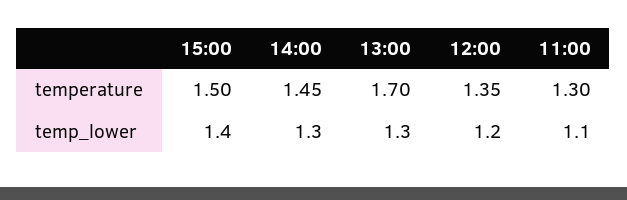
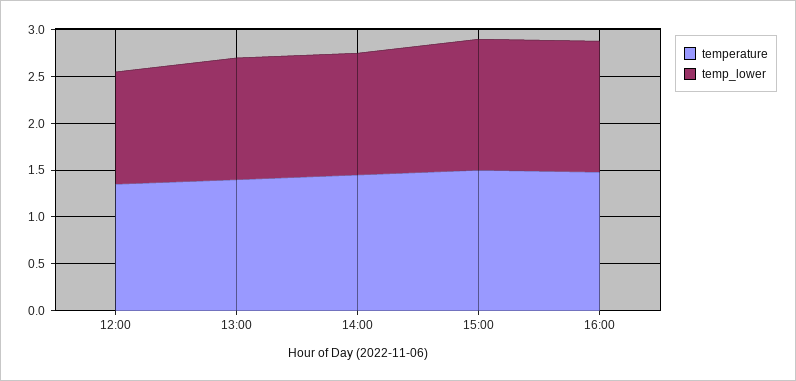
temperature, 13:00: 1.7 -> 1.4
temperature, 11:00: 1.3 -> none
temp_lower, 11:00: 1.1 -> none
temperature, 16:00: none -> 1.5
temp_lower, 16:00: none -> 1.4

